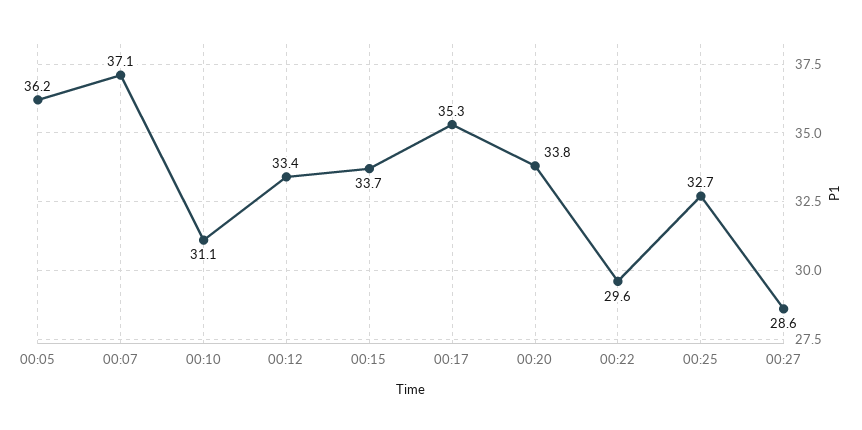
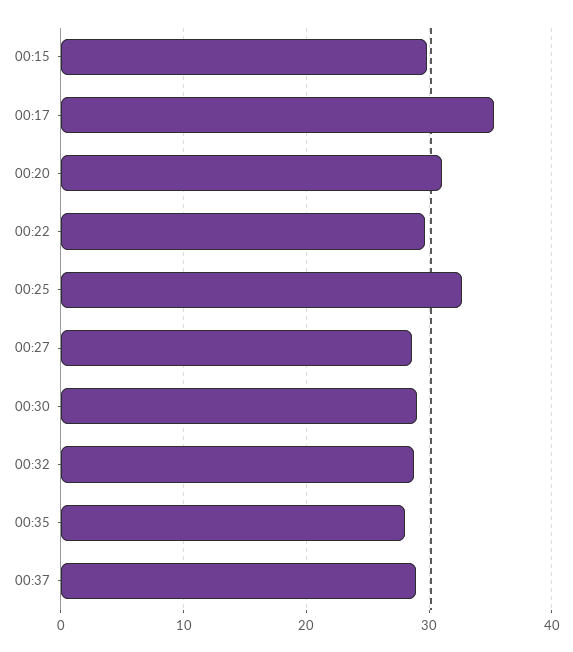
00:05: 36.2 -> none
00:07: 37.1 -> none
00:10: 31.1 -> none
00:12: 33.4 -> none
00:15: 33.7 -> 30
00:20: 33.8 -> 31
00:30: none -> 29
00:32: none -> 29
00:35: none -> 28
00:37: none -> 29

